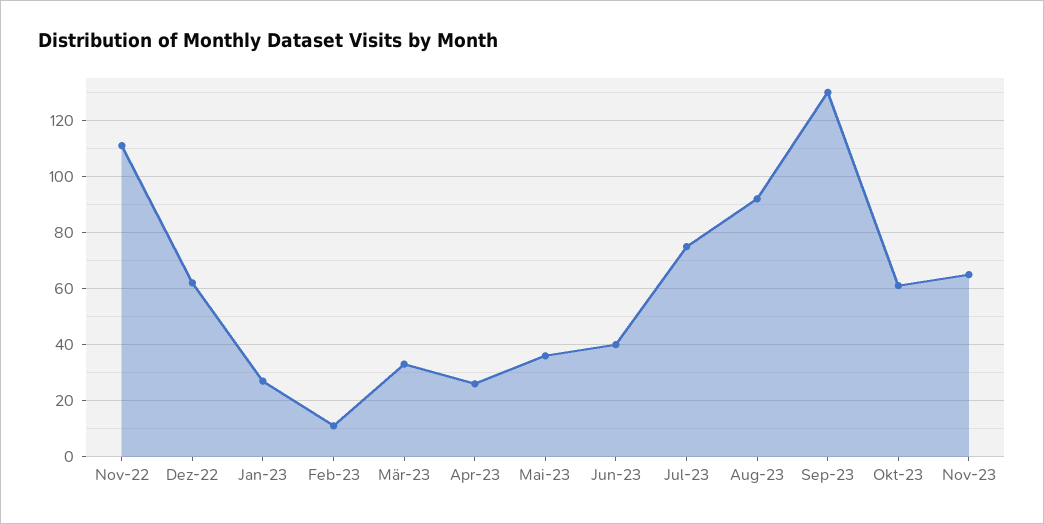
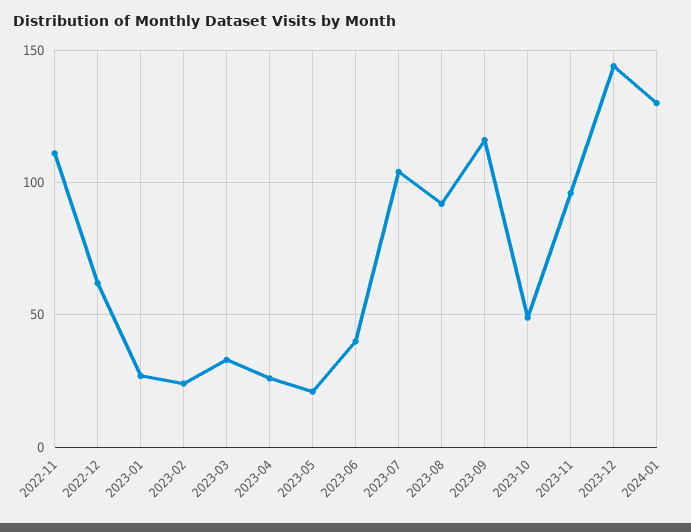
Feb-23: 10 -> 25
Mai-23: 35 -> 20
Jul-23: 75 -> 105
Sep-23: 130 -> 115
Okt-23: 60 -> 50
Nov-23: 65 -> 95
2023-12: none -> 145
2024-01: none -> 130

